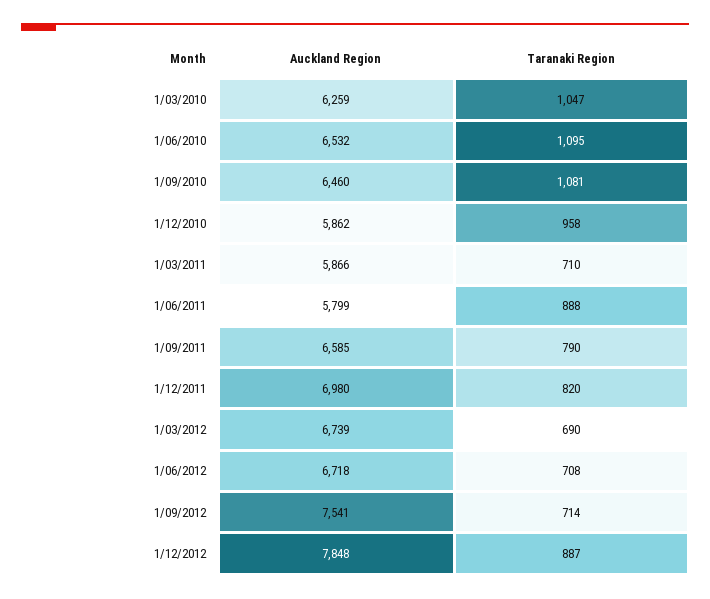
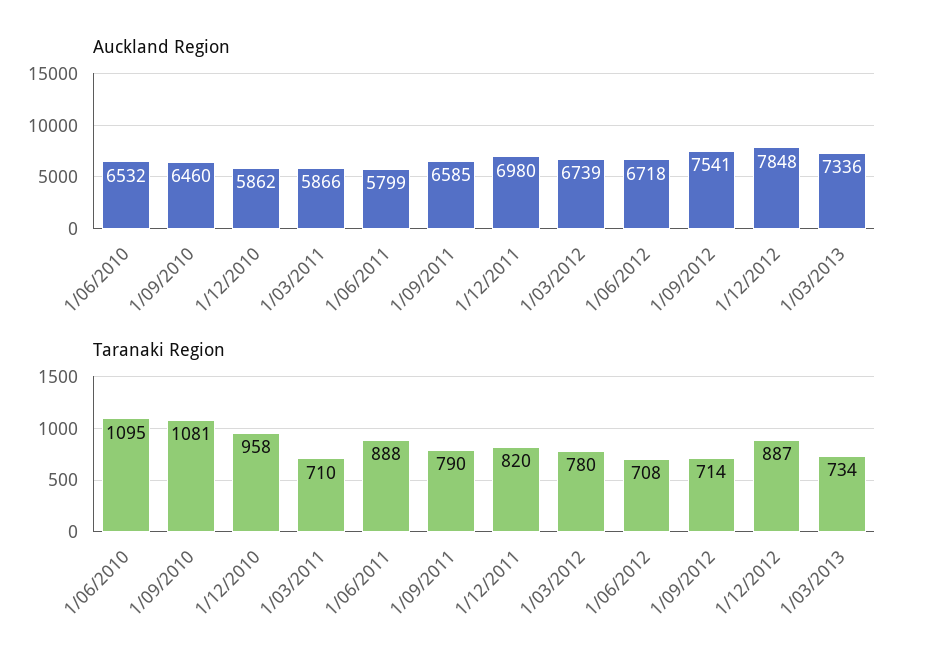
Auckland Region, 1/03/2010: 6259 -> none
Taranaki Region, 1/03/2010: 1047 -> none
Taranaki Region, 1/03/2012: 690 -> 780
Auckland Region, 1/03/2013: none -> 7336
Taranaki Region, 1/03/2013: none -> 734

